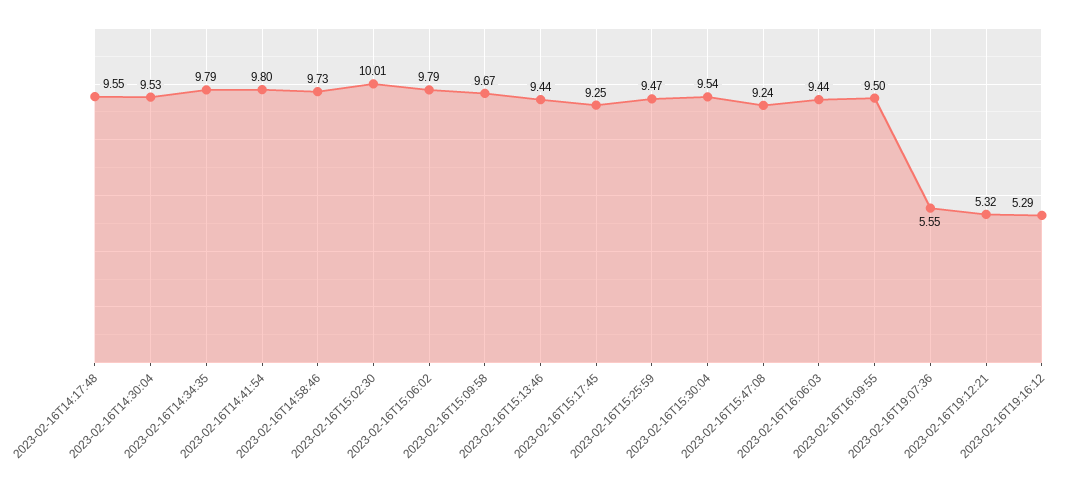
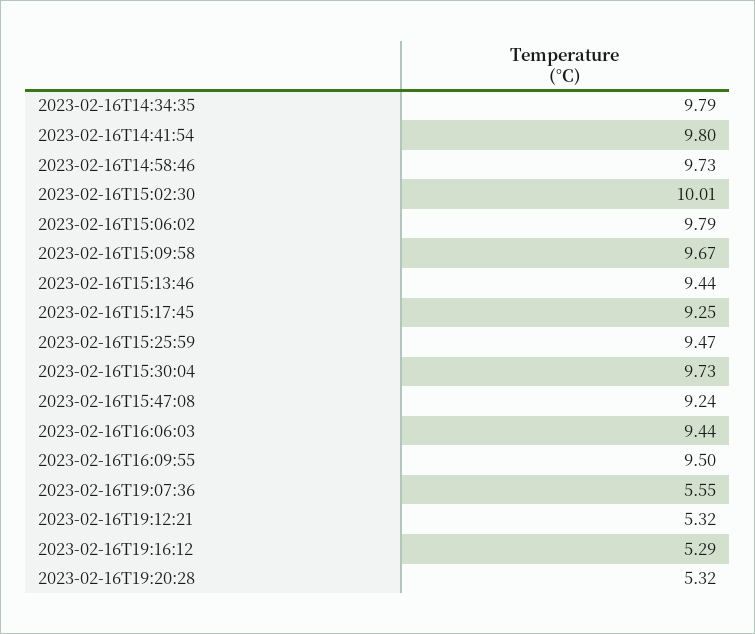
2023-02-16T14:17:48: 9.55 -> none
2023-02-16T14:30:04: 9.53 -> none
2023-02-16T15:30:04: 9.54 -> 9.73
2023-02-16T19:20:28: none -> 5.32

